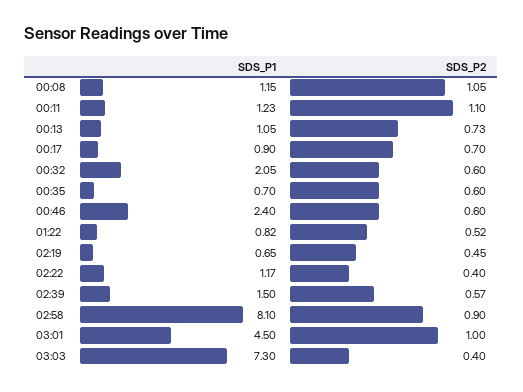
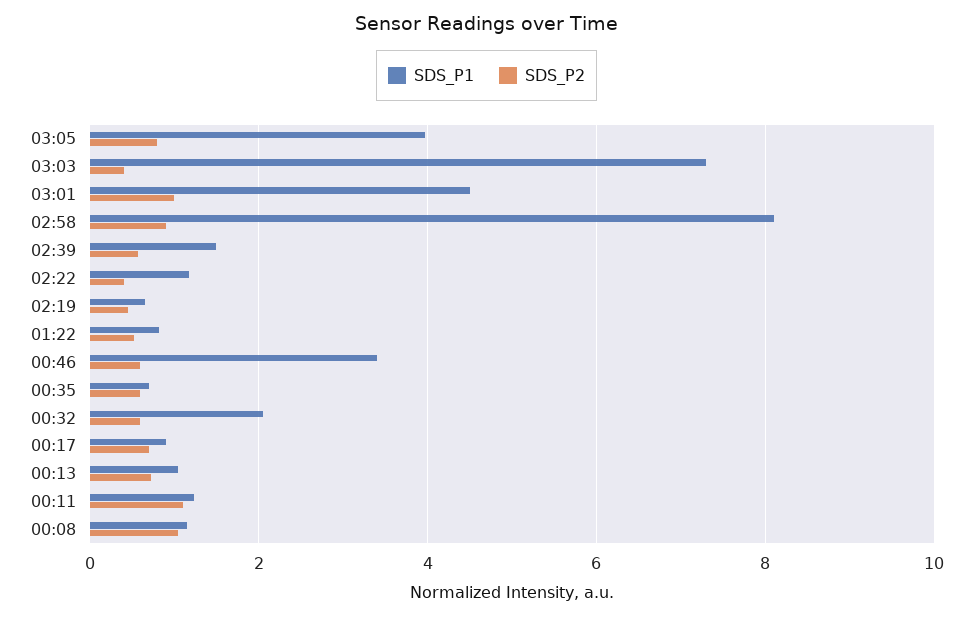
SDS_P1, 00:46: 2.4 -> 3.4
SDS_P1, 03:05: none -> 4
SDS_P2, 03:05: none -> 0.8

